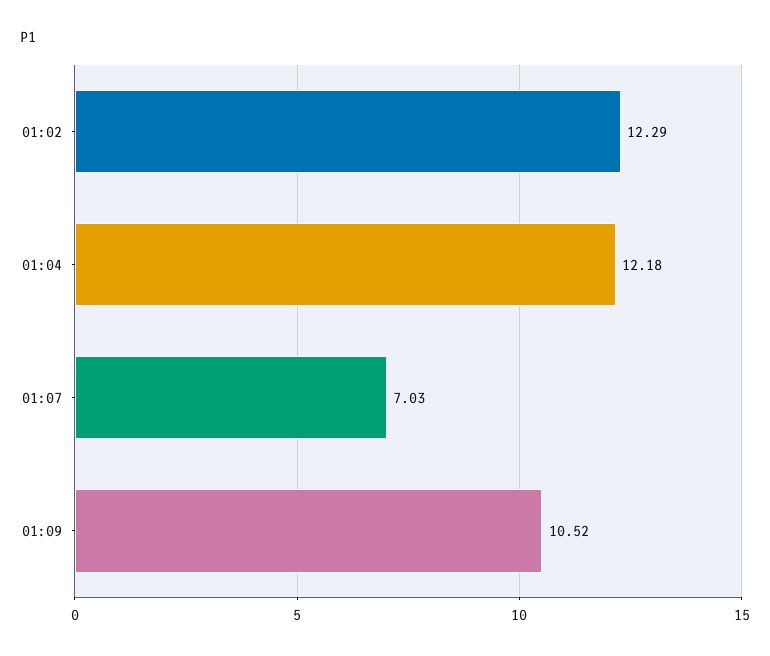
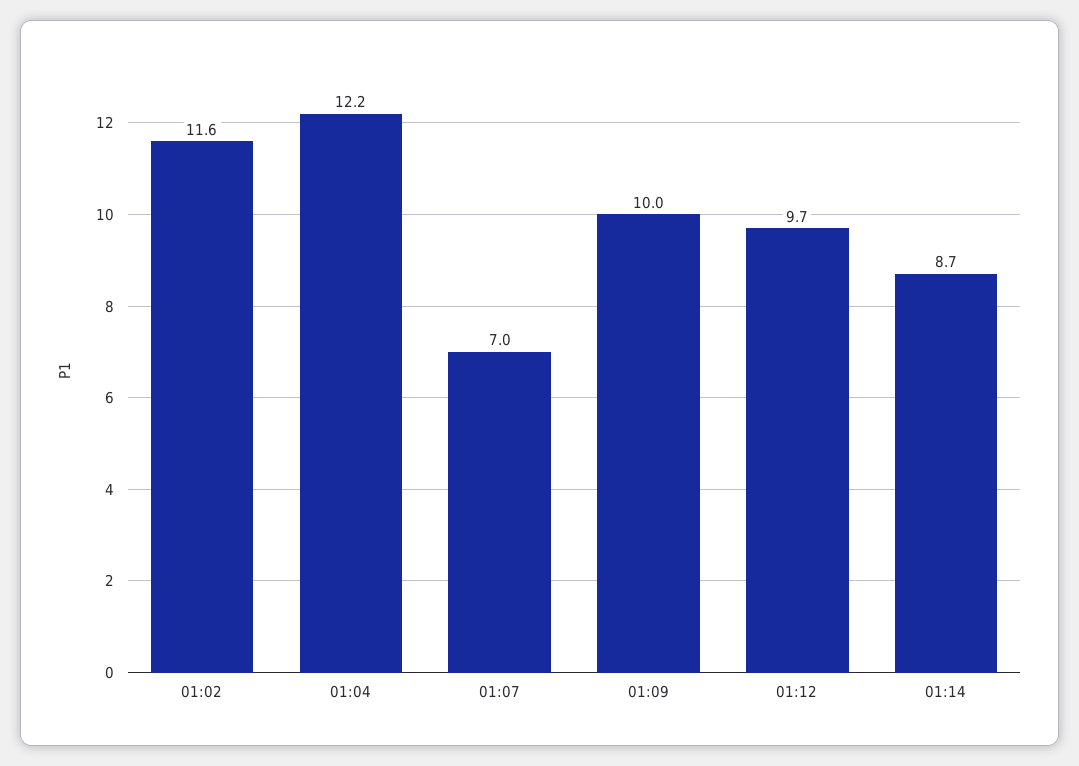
01:02: 12.29 -> 11.6
01:09: 10.52 -> 10
01:12: none -> 9.7
01:14: none -> 8.7

